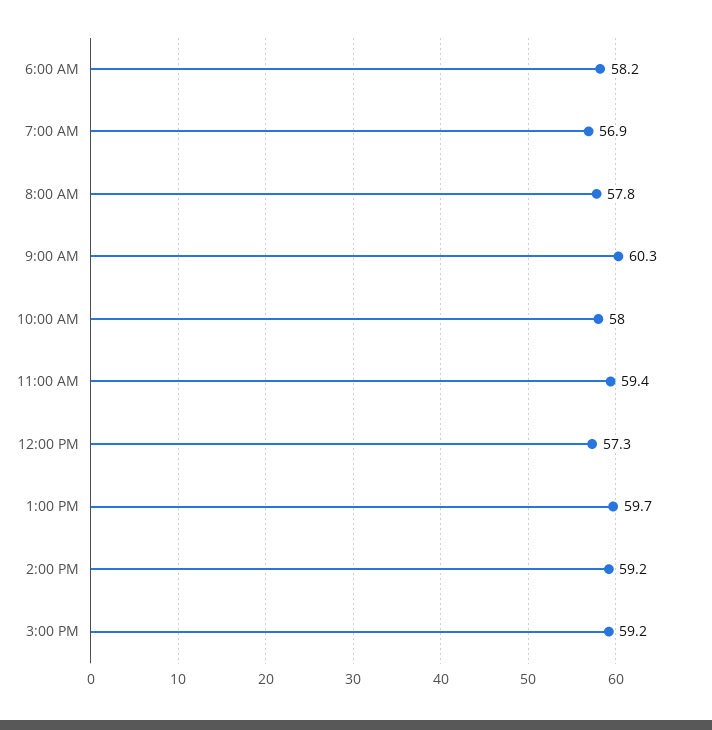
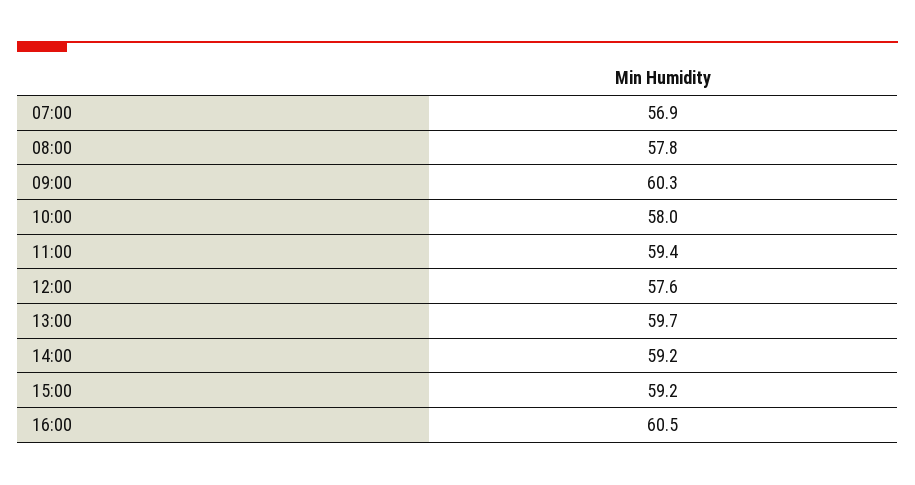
6:00 AM: 58.2 -> none
12:00 PM: 57.3 -> 57.6
16:00: none -> 60.5

